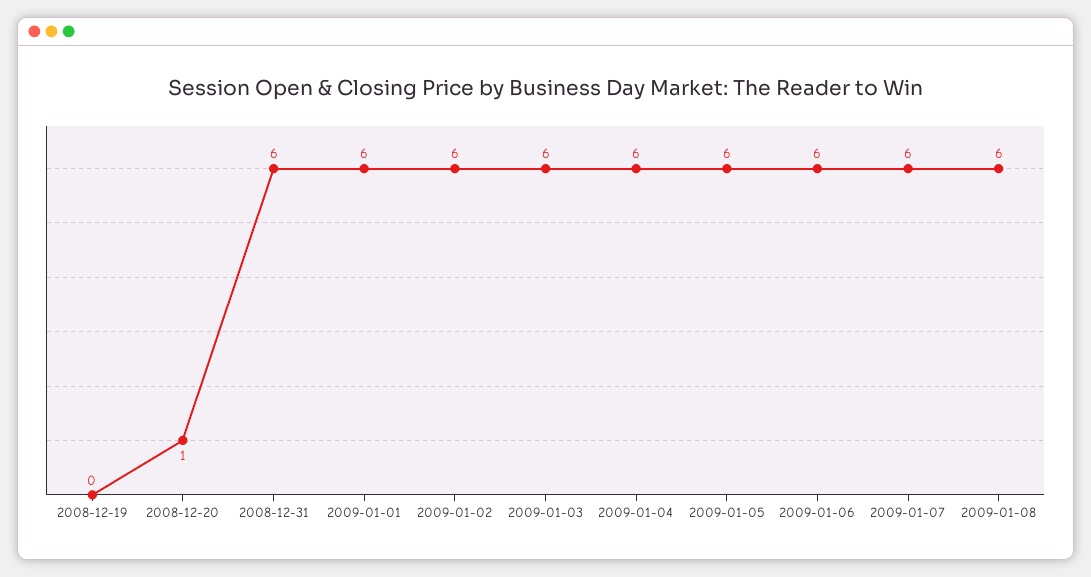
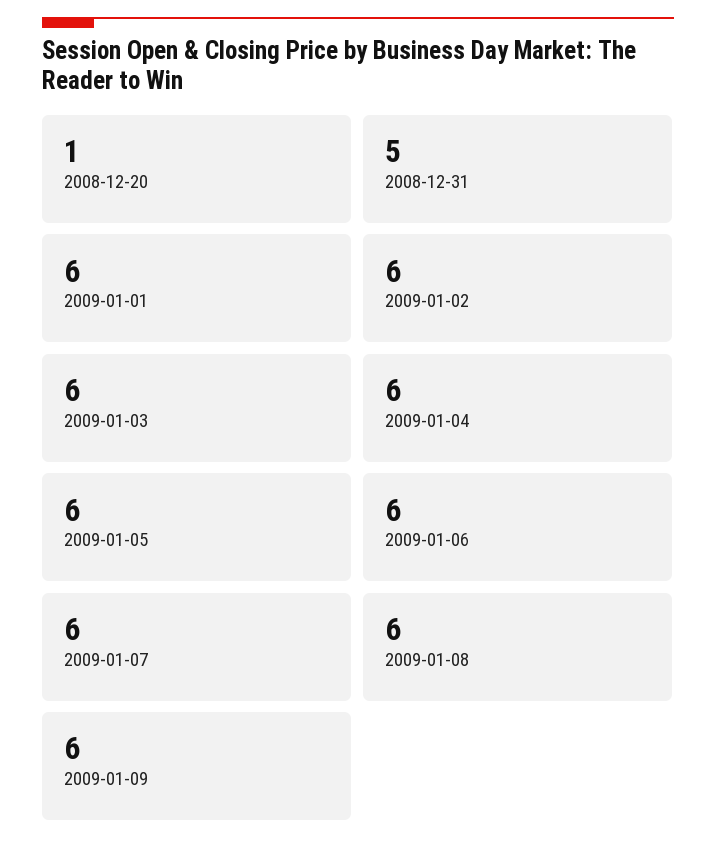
2008-12-19: 0 -> none
2008-12-31: 6 -> 5
2009-01-09: none -> 6

